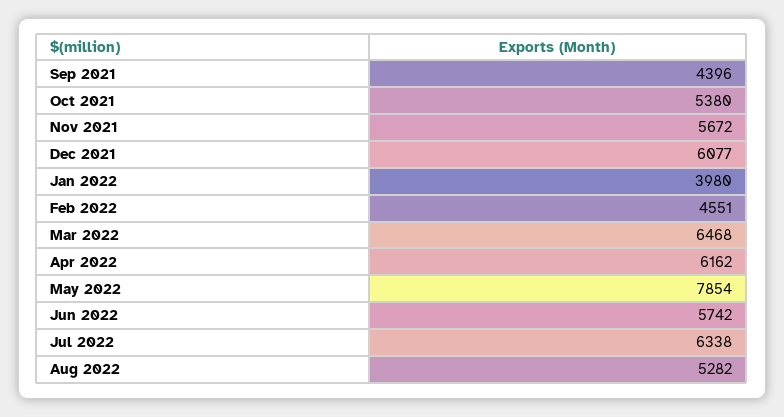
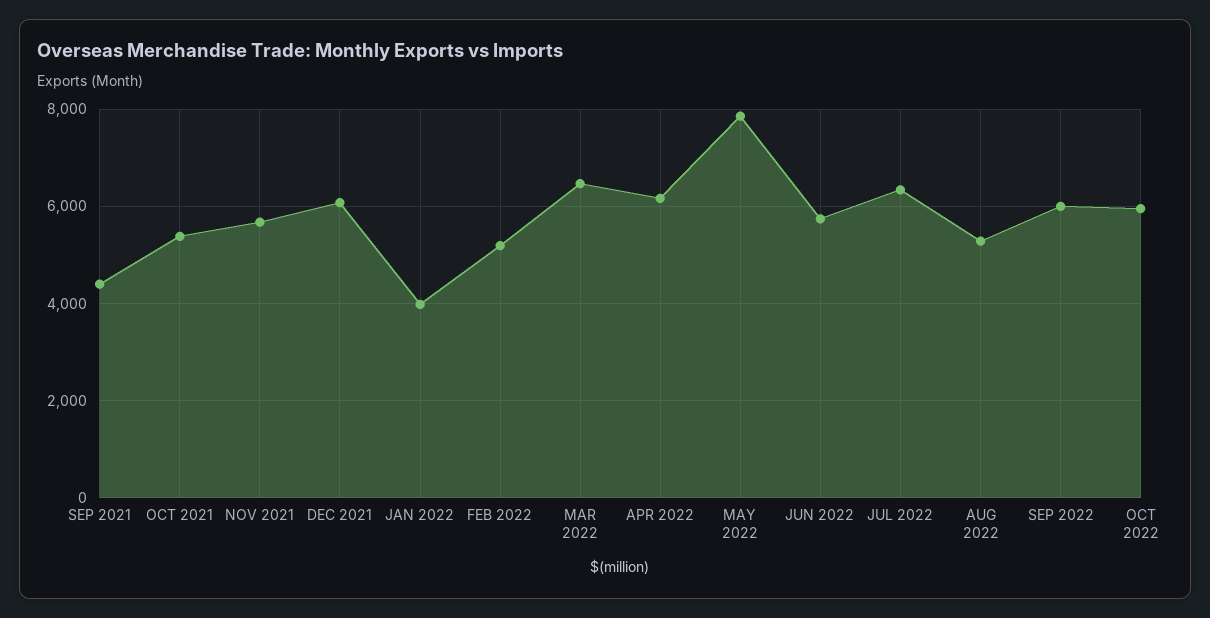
Feb 2022: 4551 -> 5200
SEP 2022: none -> 6000
OCT 2022: none -> 6000

